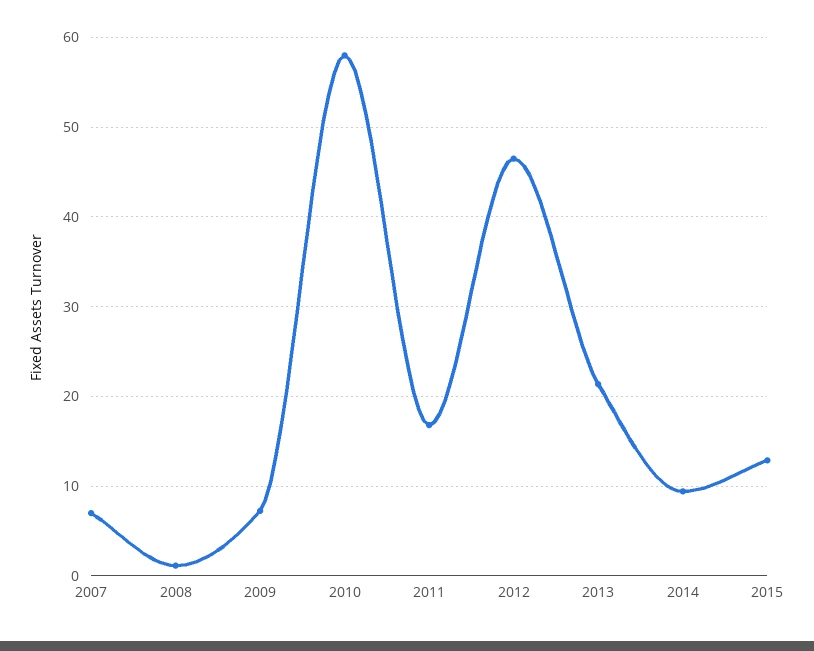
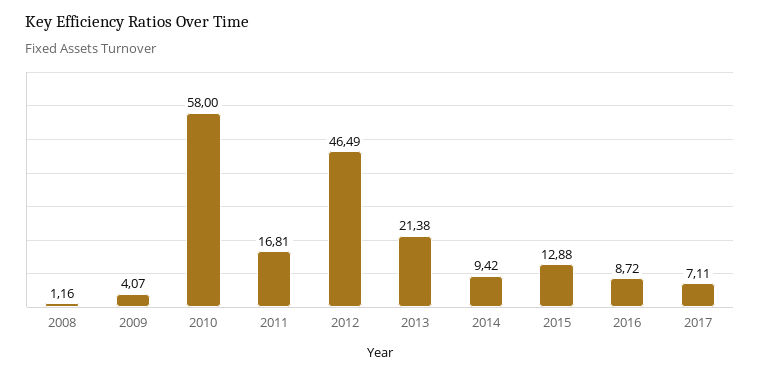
2007: 7 -> none
2009: 7 -> 4.07
2016: none -> 8.72
2017: none -> 7.11

